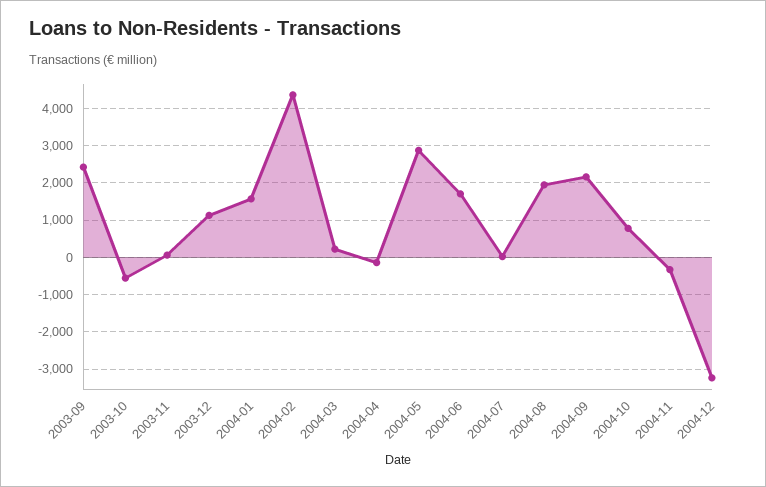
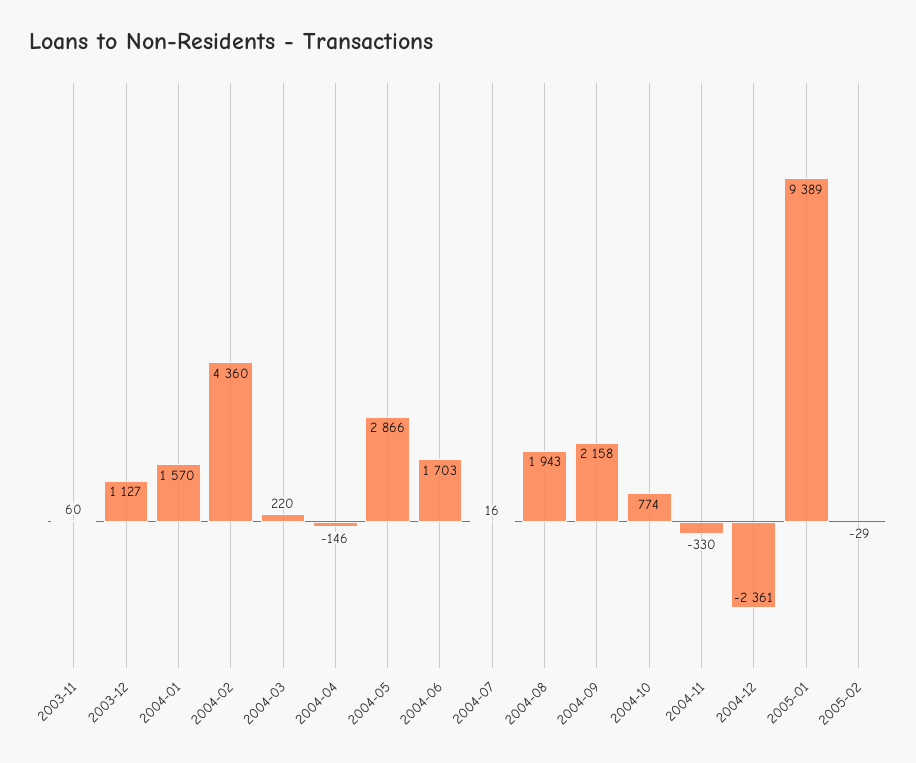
2003-09: 2400 -> none
2003-10: -600 -> none
2004-12: -3200 -> -2361
2005-01: none -> 9389
2005-02: none -> -29

